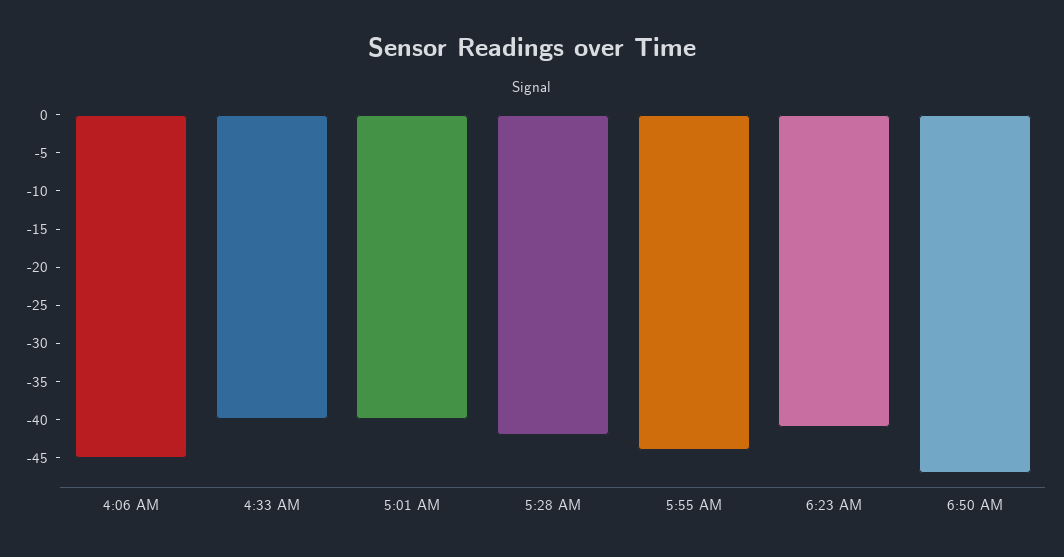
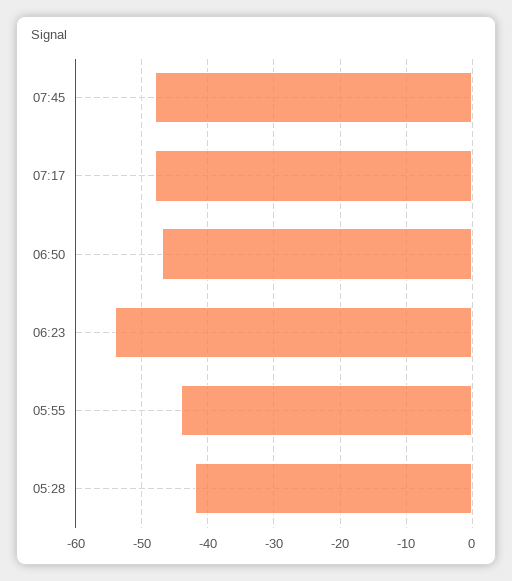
4:06 AM: -45 -> none
4:33 AM: -40 -> none
5:01 AM: -40 -> none
6:23 AM: -40 -> -54
07:45: none -> -48
07:17: none -> -48

